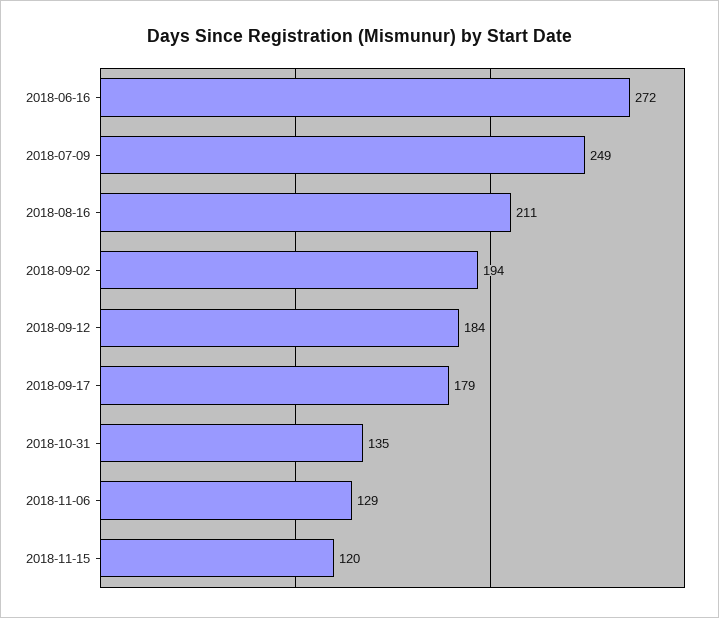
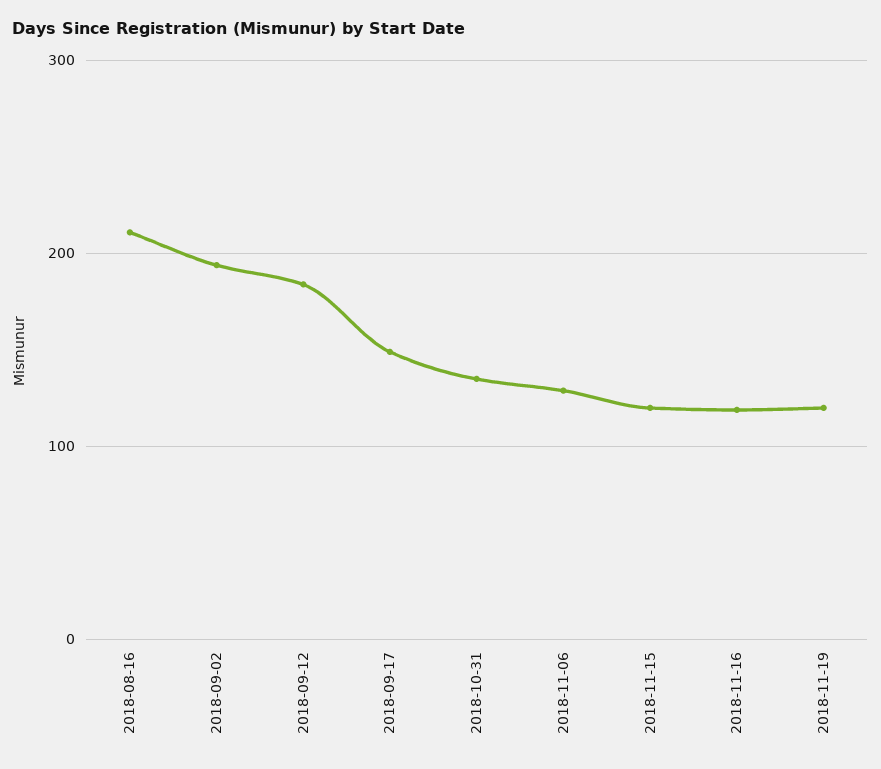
2018-06-16: 272 -> none
2018-07-09: 249 -> none
2018-09-17: 179 -> 150
2018-11-16: none -> 120
2018-11-19: none -> 120

